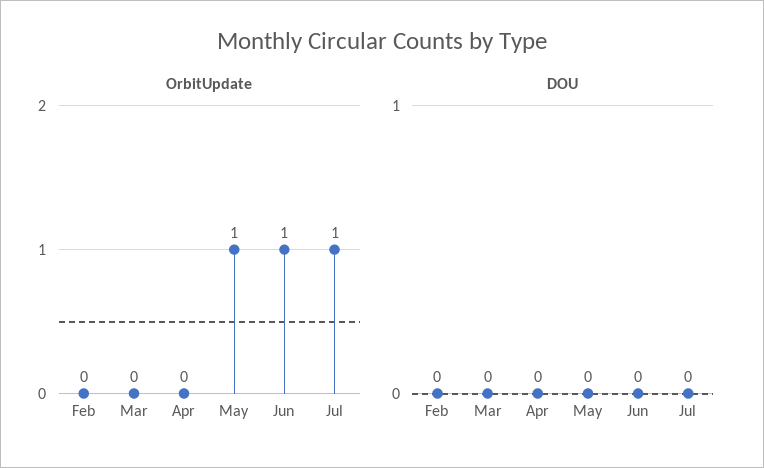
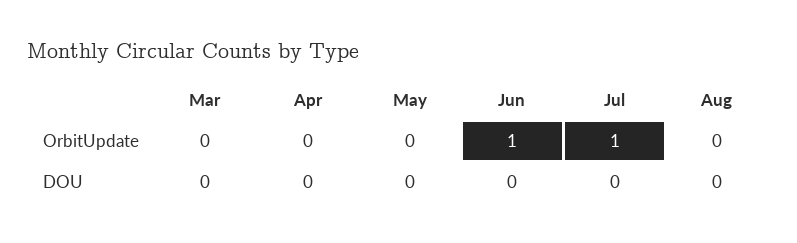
OrbitUpdate, Feb: 0 -> none
OrbitUpdate, May: 1 -> 0
DOU, Feb: 0 -> none
OrbitUpdate, Aug: none -> 0
DOU, Aug: none -> 0

